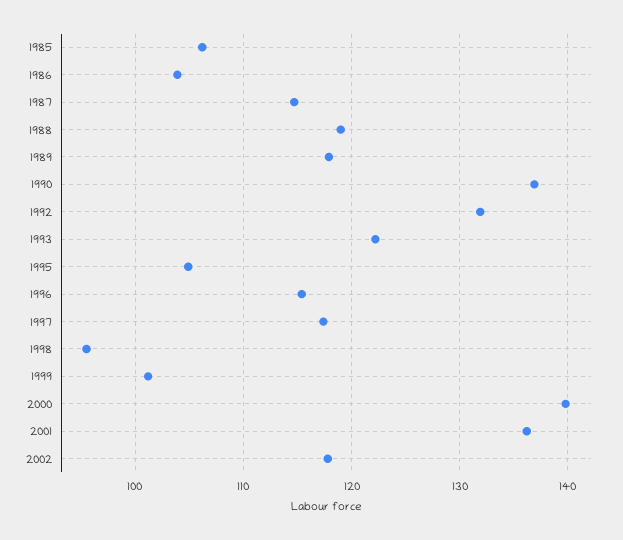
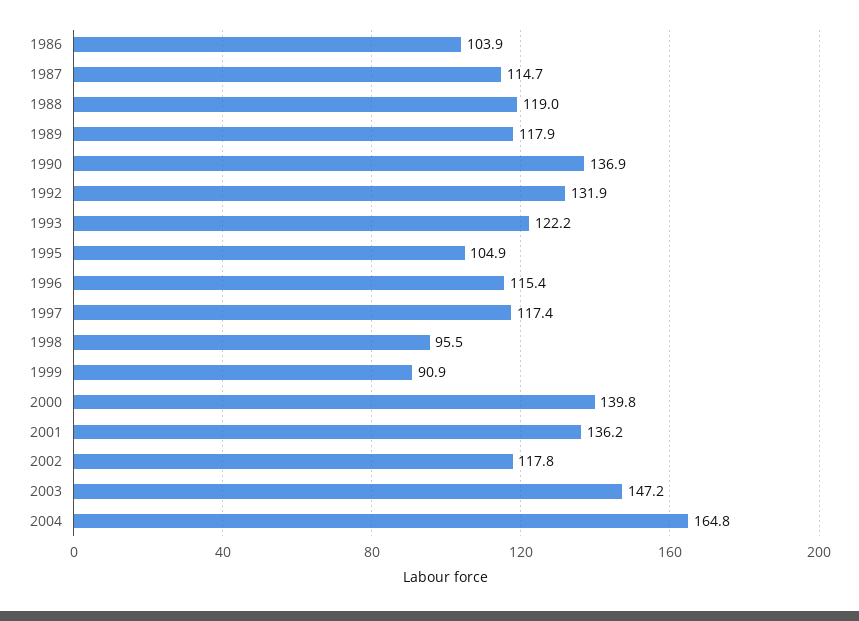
1985: 106 -> none
1999: 101 -> 90.9
2003: none -> 147.2
2004: none -> 164.8

